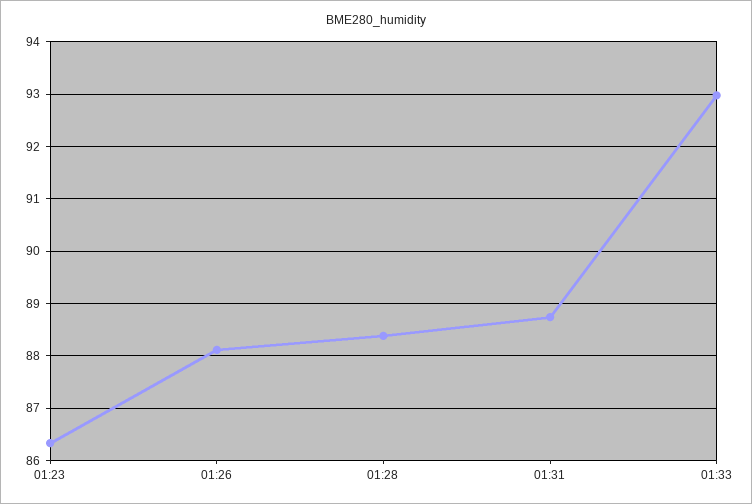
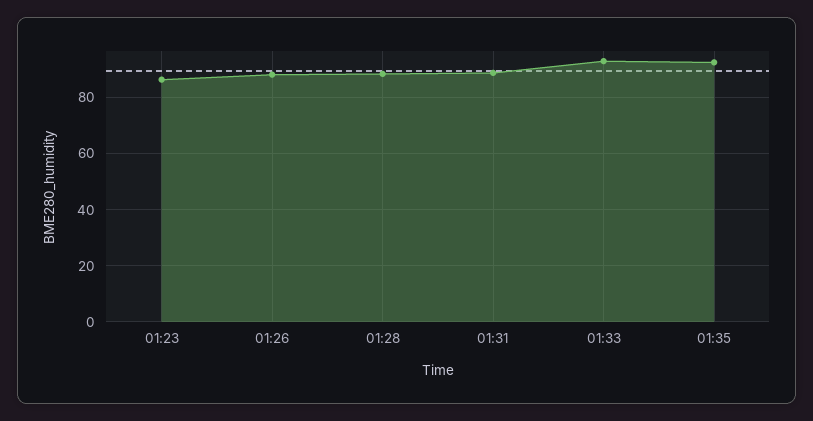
01:35: none -> 92.5

